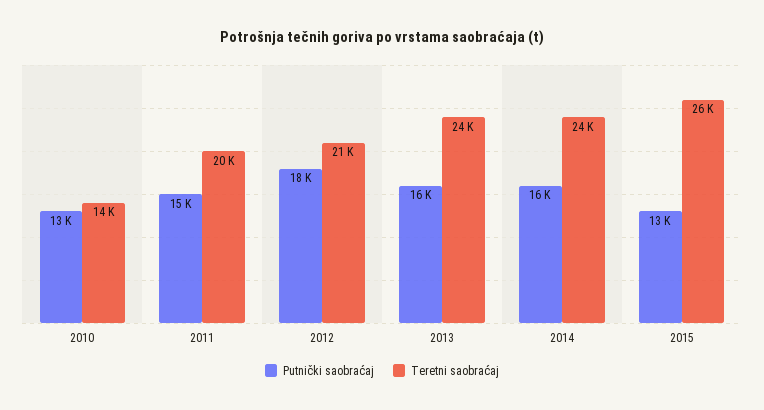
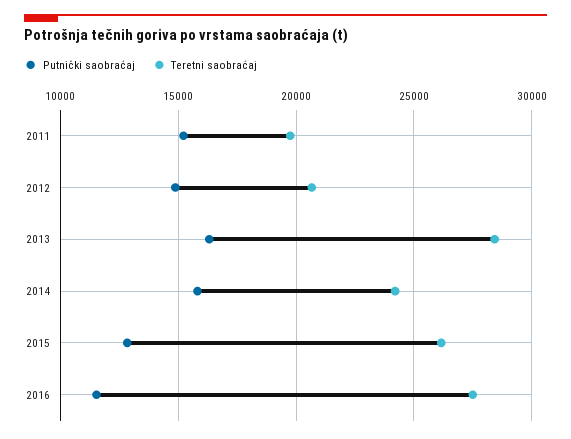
Putnički saobraćaj, 2010: 13000 -> none
Teretni saobraćaj, 2010: 14000 -> none
Putnički saobraćaj, 2012: 18000 -> 15000
Teretni saobraćaj, 2013: 24000 -> 28500
Putnički saobraćaj, 2016: none -> 11500
Teretni saobraćaj, 2016: none -> 27500

